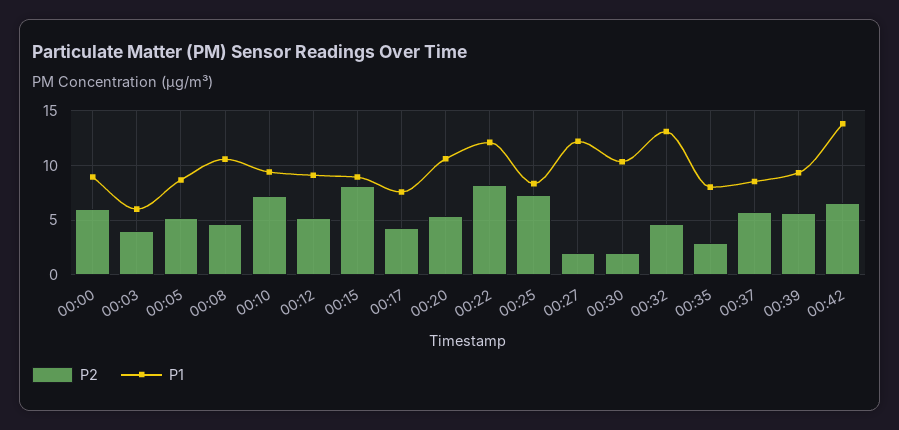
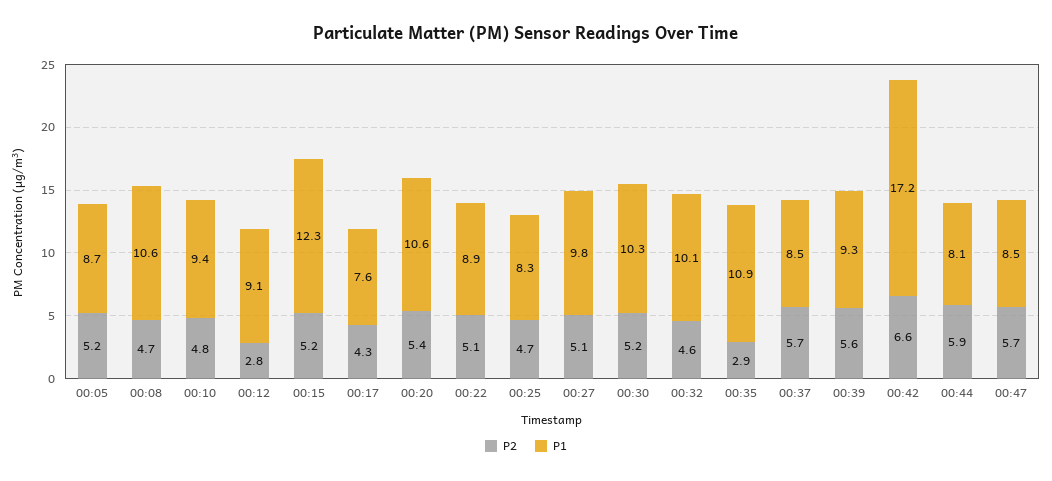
P2, 00:00: 6 -> none
P1, 00:00: 9 -> none
P2, 00:03: 4 -> none
P1, 00:03: 6 -> none
P2, 00:10: 7 -> 4.8
P2, 00:12: 5 -> 2.8
P2, 00:15: 8 -> 5.2
P1, 00:15: 9 -> 12.3
P2, 00:22: 8 -> 5.1
P1, 00:22: 12 -> 8.9
P2, 00:25: 7 -> 4.7
P2, 00:27: 2 -> 5.1
P1, 00:27: 12 -> 9.8
P2, 00:30: 2 -> 5.2
P1, 00:32: 13 -> 10.1
P1, 00:35: 8 -> 10.9
P1, 00:42: 14 -> 17.2
P2, 00:44: none -> 5.9
P1, 00:44: none -> 8.1
P2, 00:47: none -> 5.7
P1, 00:47: none -> 8.5

